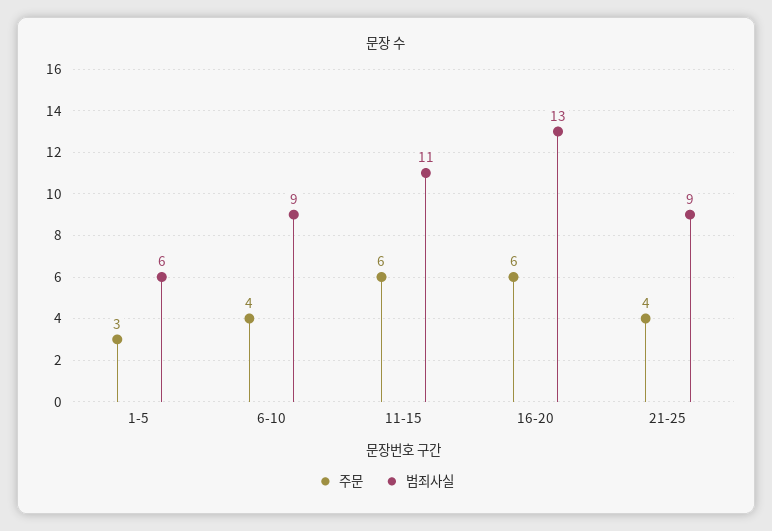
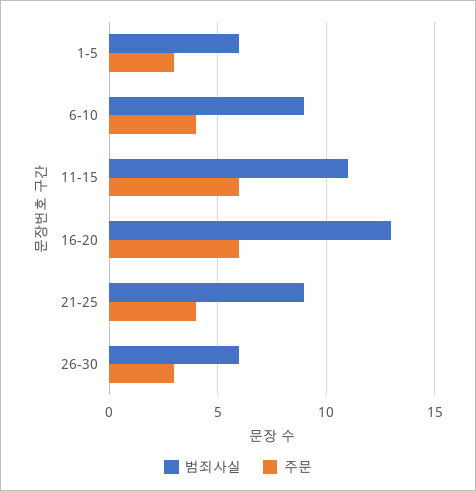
범죄사실, 26-30: none -> 6
주문, 26-30: none -> 3

